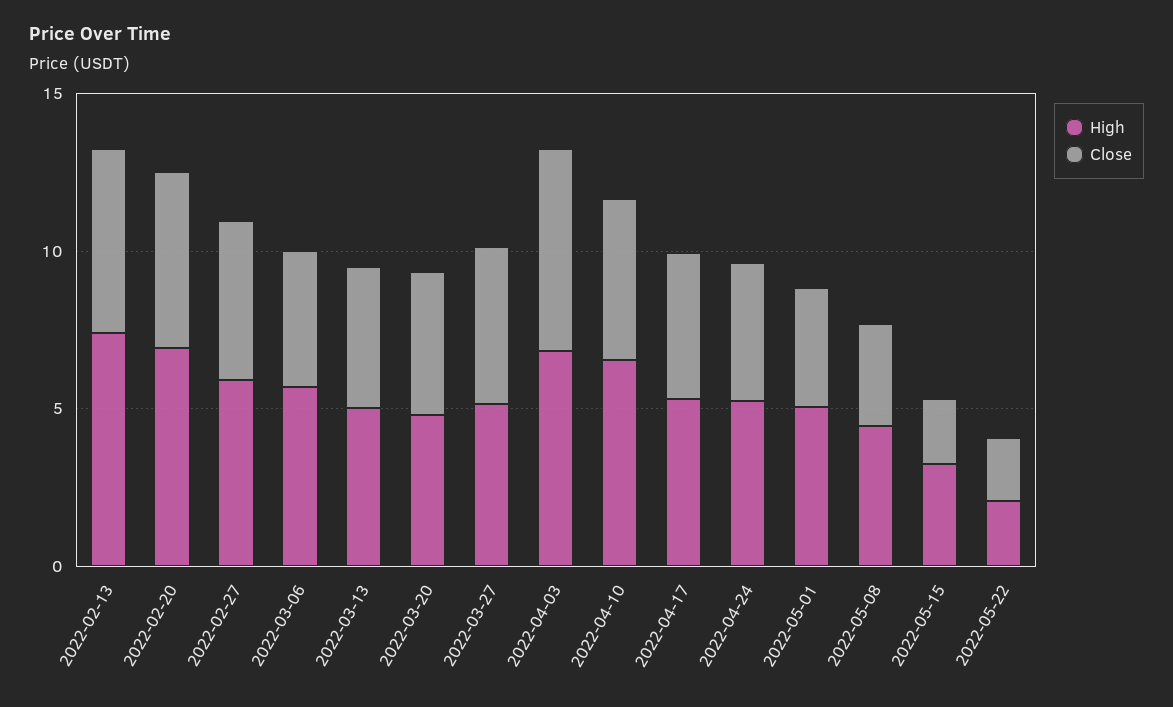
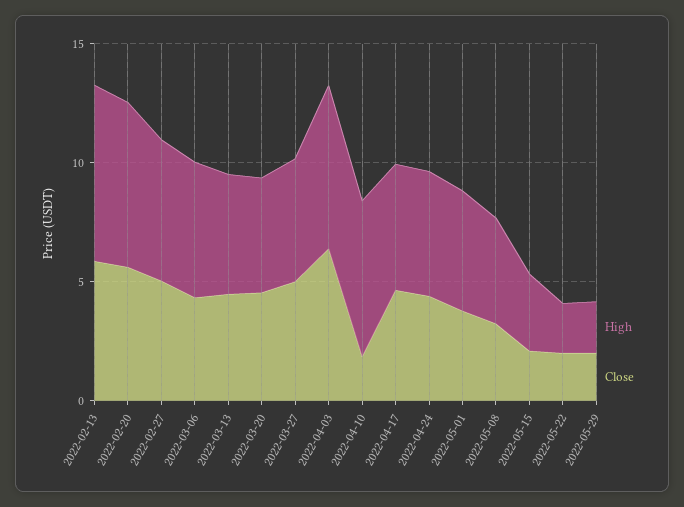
Close, 2022-04-10: 5 -> 2
High, 2022-05-29: none -> 2
Close, 2022-05-29: none -> 2

